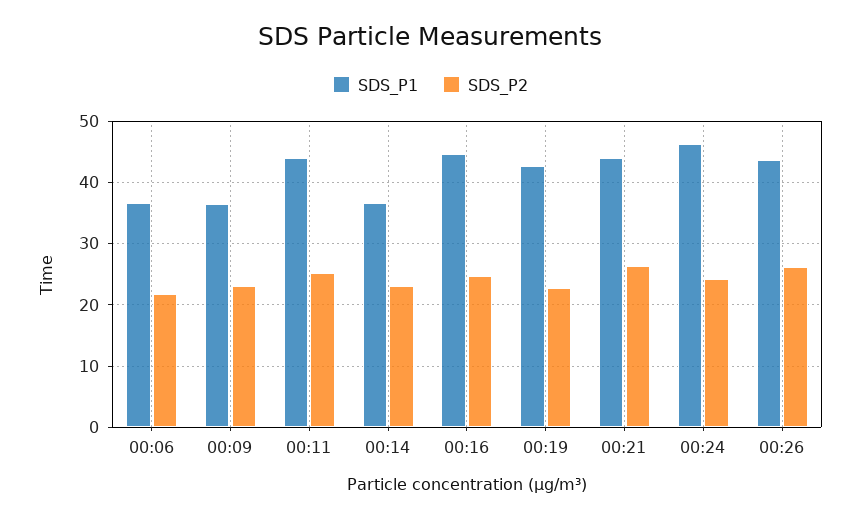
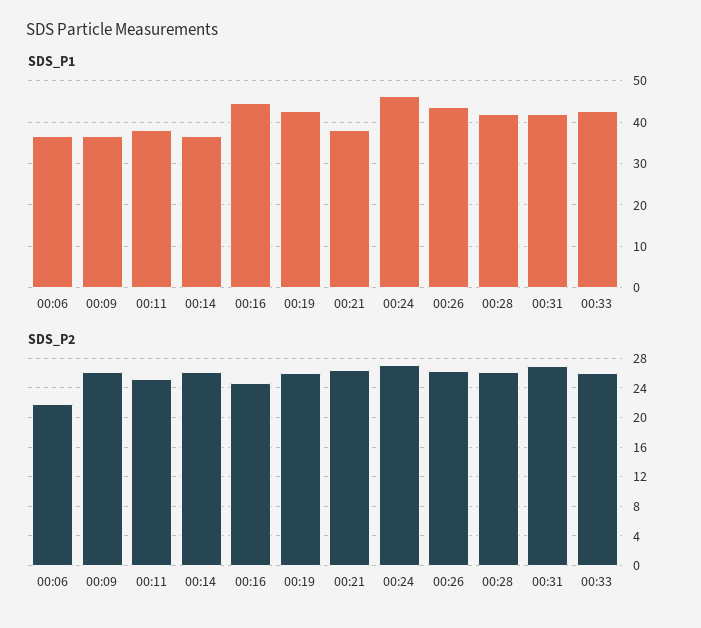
SDS_P2, 00:09: 23 -> 26
SDS_P1, 00:11: 44 -> 38
SDS_P2, 00:14: 23 -> 26
SDS_P2, 00:19: 23 -> 26
SDS_P1, 00:21: 44 -> 38
SDS_P2, 00:24: 24 -> 27
SDS_P1, 00:28: none -> 42
SDS_P1, 00:31: none -> 42
SDS_P1, 00:33: none -> 42
SDS_P2, 00:28: none -> 26
SDS_P2, 00:31: none -> 27
SDS_P2, 00:33: none -> 26

